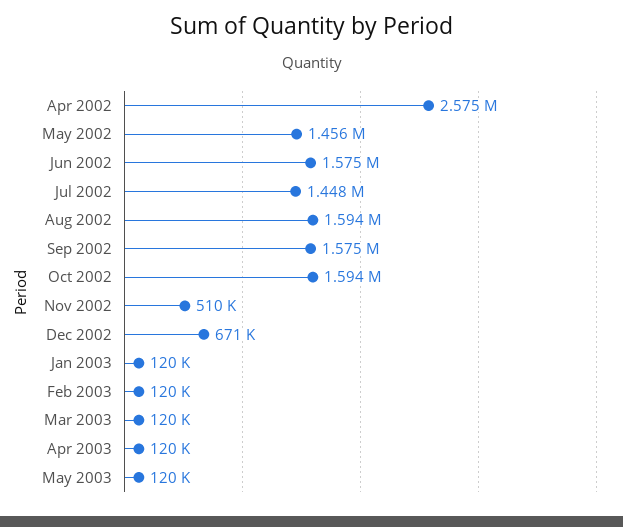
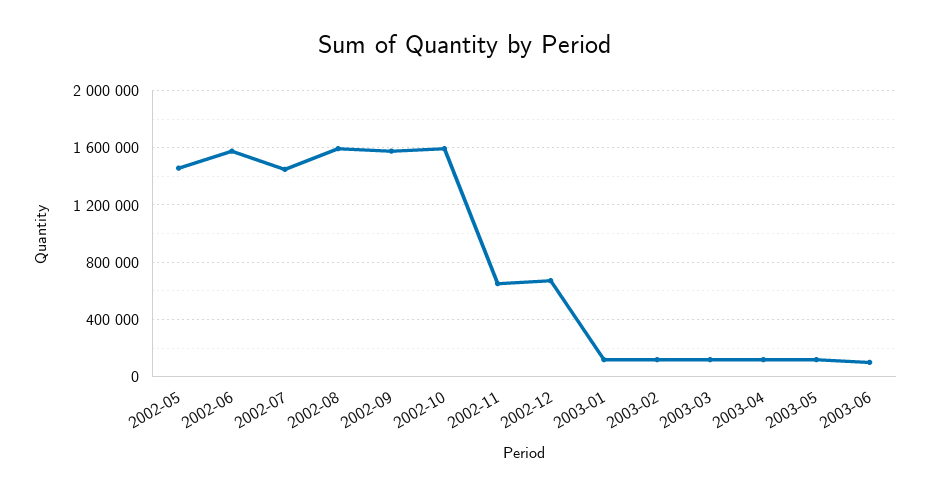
Apr 2002: 2575000 -> none
Nov 2002: 510000 -> 650000
2003-06: none -> 100000

